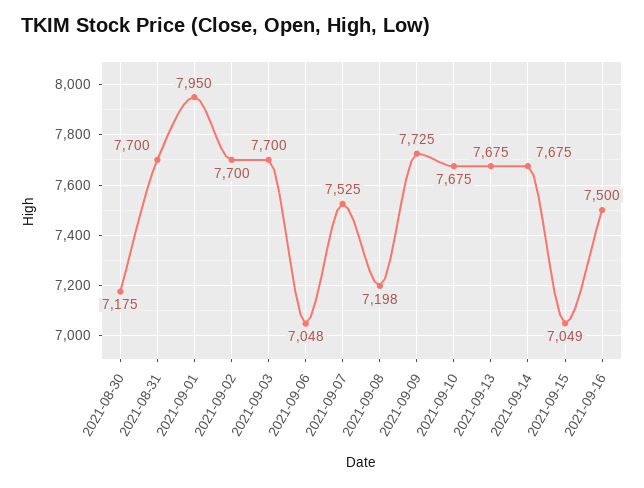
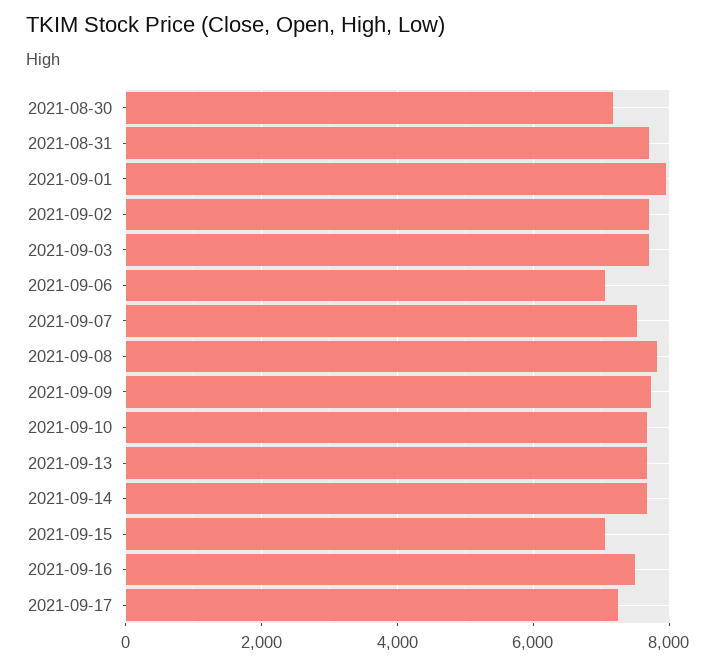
2021-09-08: 7198 -> 7800
2021-09-17: none -> 7200

